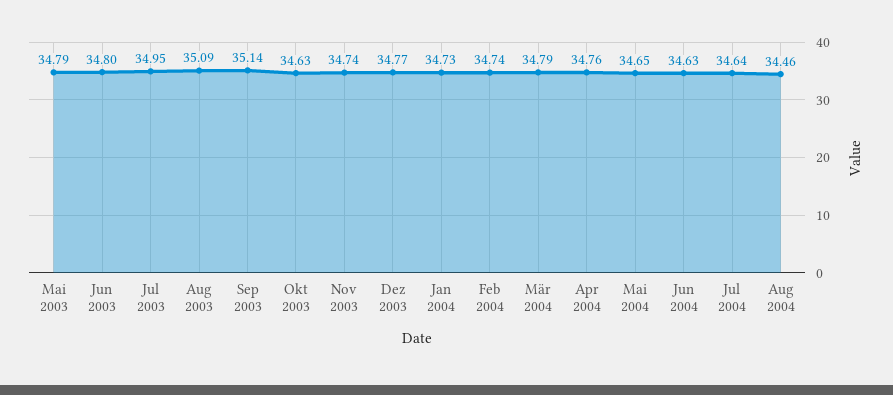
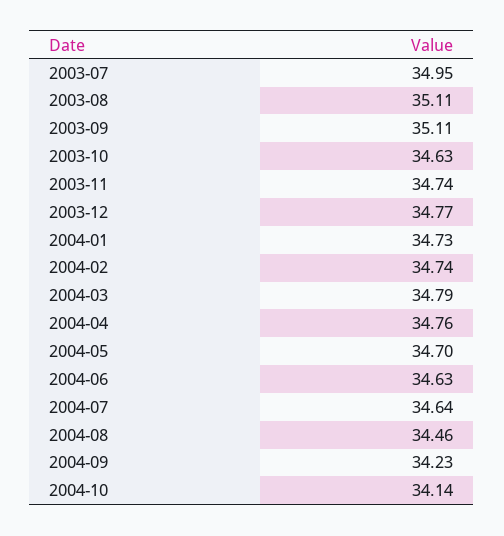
Mai 2003: 34.79 -> none
Jun 2003: 34.8 -> none
Aug 2003: 35.09 -> 35.11
Sep 2003: 35.14 -> 35.11
Mai 2004: 34.65 -> 34.7
2004-09: none -> 34.23
2004-10: none -> 34.14

